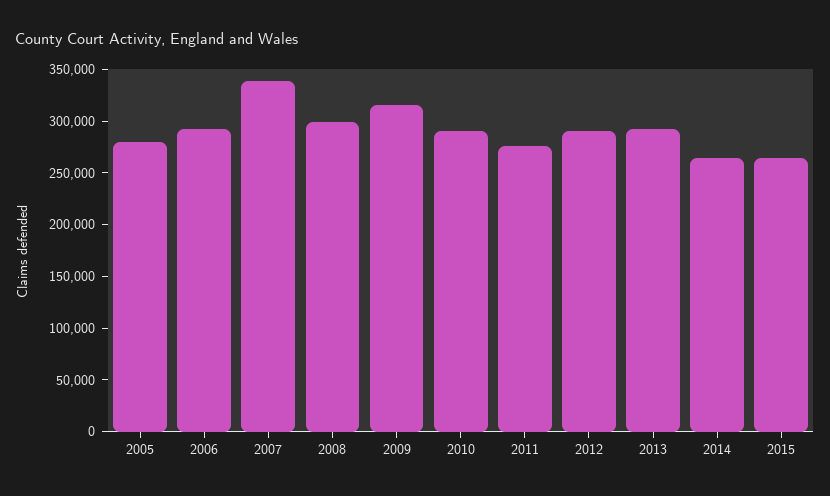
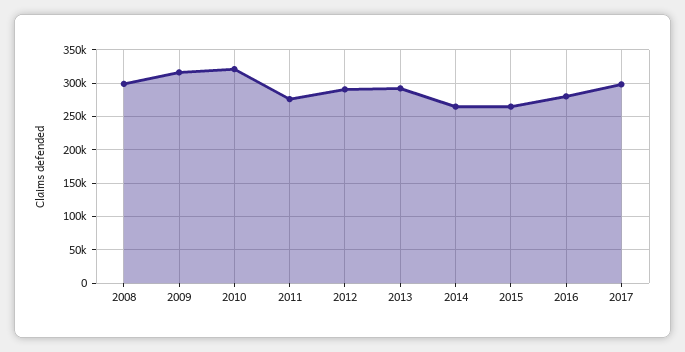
2005: 280000 -> none
2006: 290000 -> none
2007: 340000 -> none
2010: 290000 -> 320000
2016: none -> 280000
2017: none -> 300000

